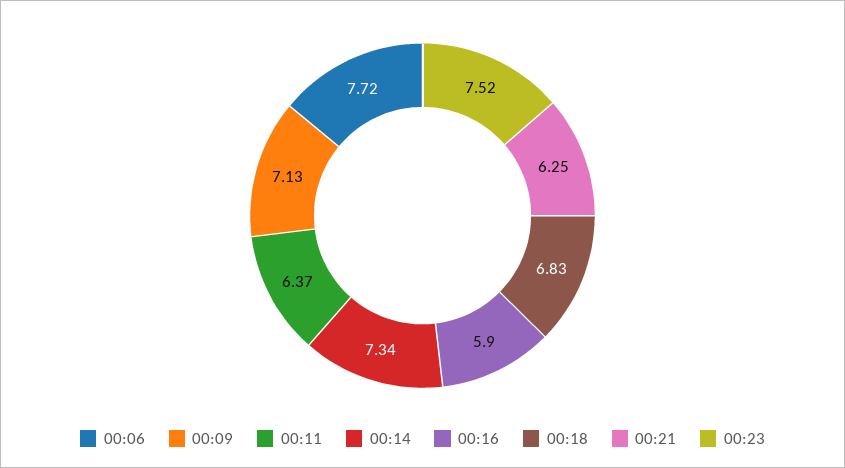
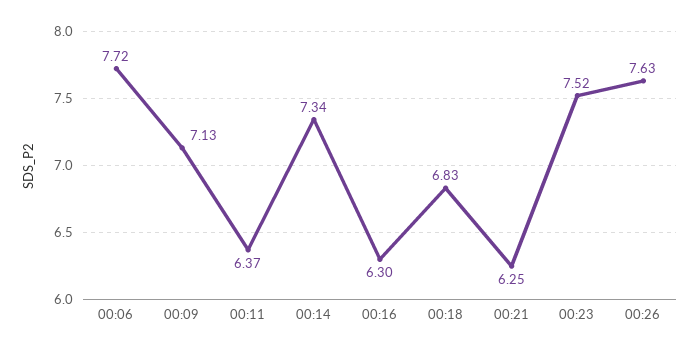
00:16: 5.9 -> 6.3
00:26: none -> 7.63

